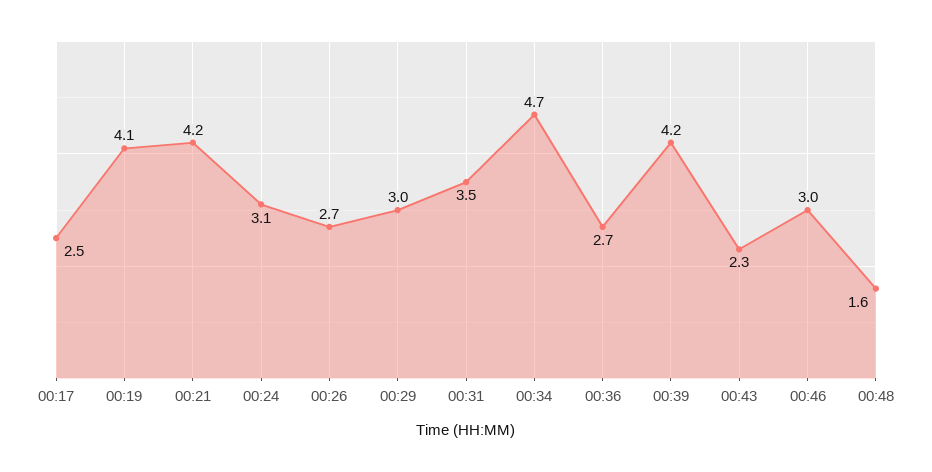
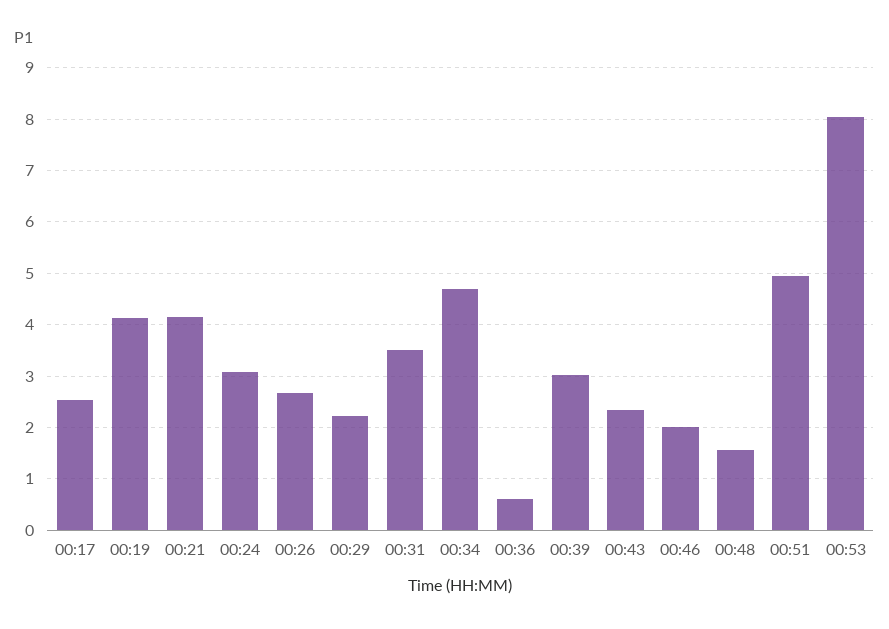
00:29: 3 -> 2.2
00:36: 2.7 -> 0.6
00:39: 4.2 -> 3
00:46: 3 -> 2
00:51: none -> 5
00:53: none -> 8

